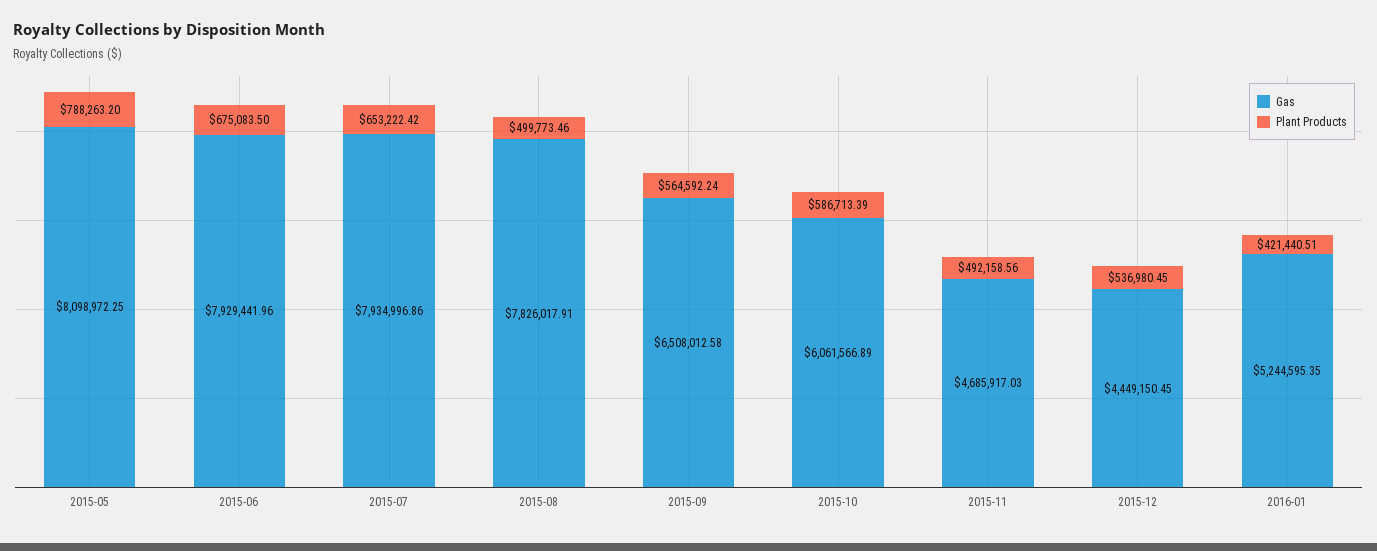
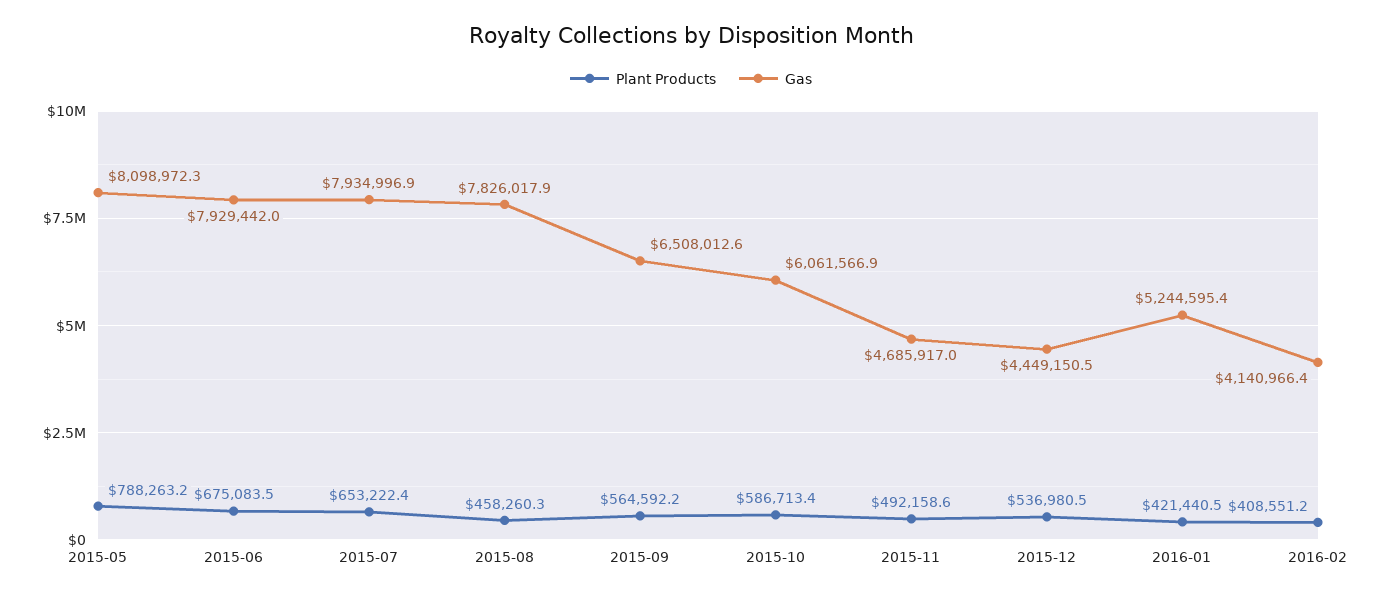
Plant Products, 2015-08: 499773.46 -> 458260.3
Plant Products, 2016-02: none -> 408551.2
Gas, 2016-02: none -> 4140966.4

